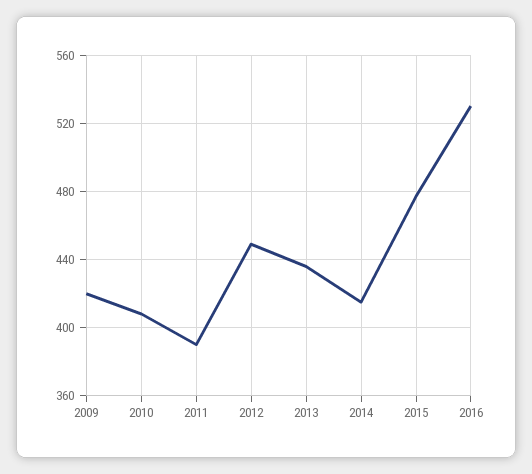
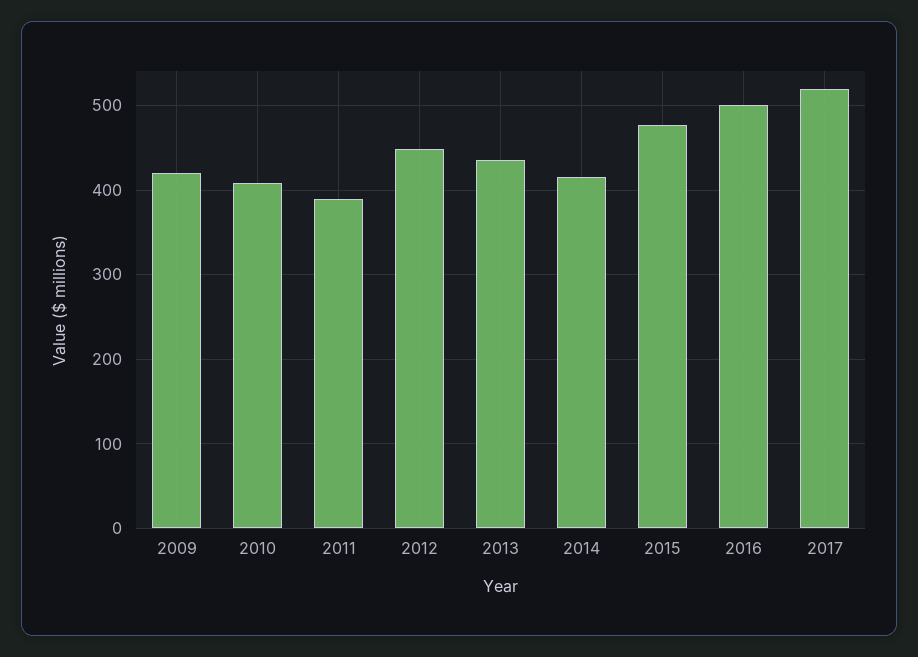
2016: 530 -> 500
2017: none -> 520

